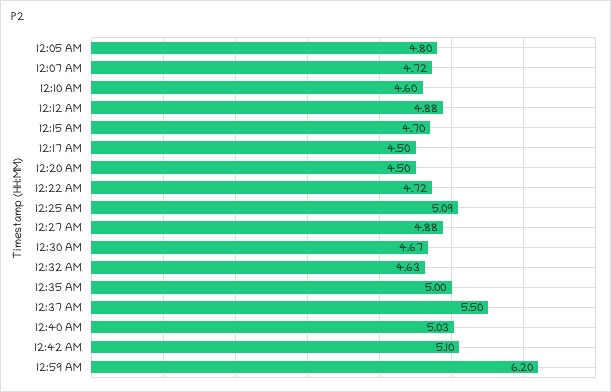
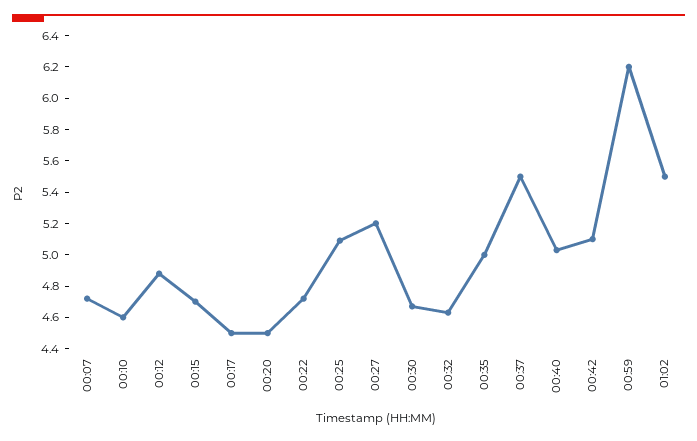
12:05 AM: 4.8 -> none
12:27 AM: 4.88 -> 5.2
01:02: none -> 5.5

